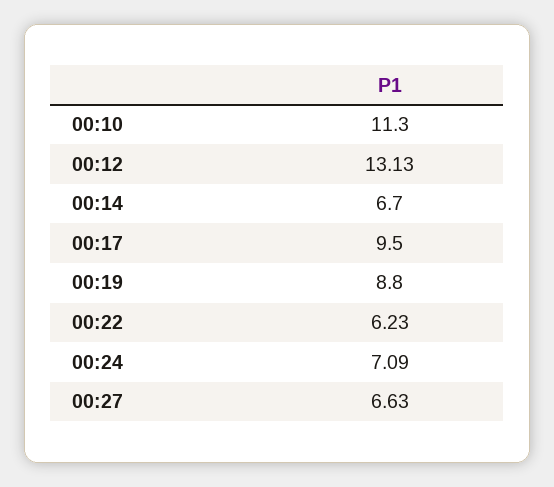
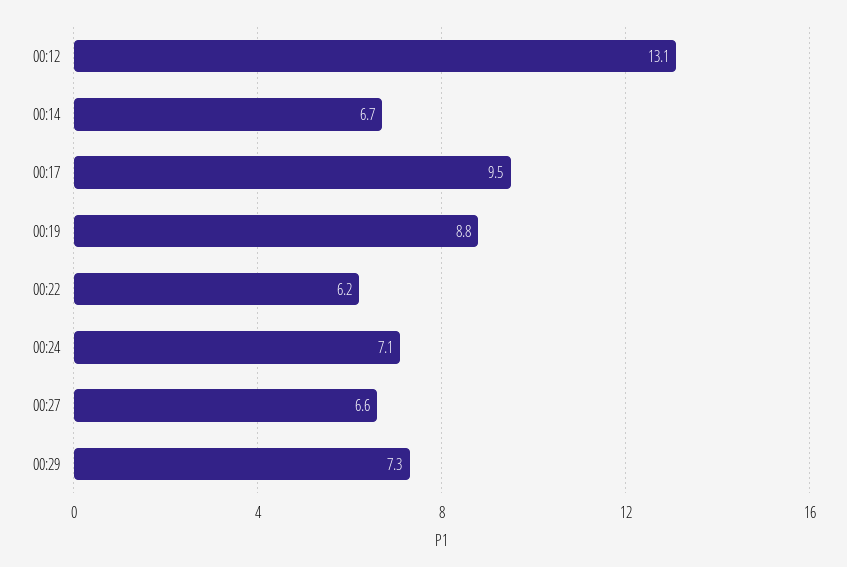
00:10: 11.3 -> none
00:29: none -> 7.3

